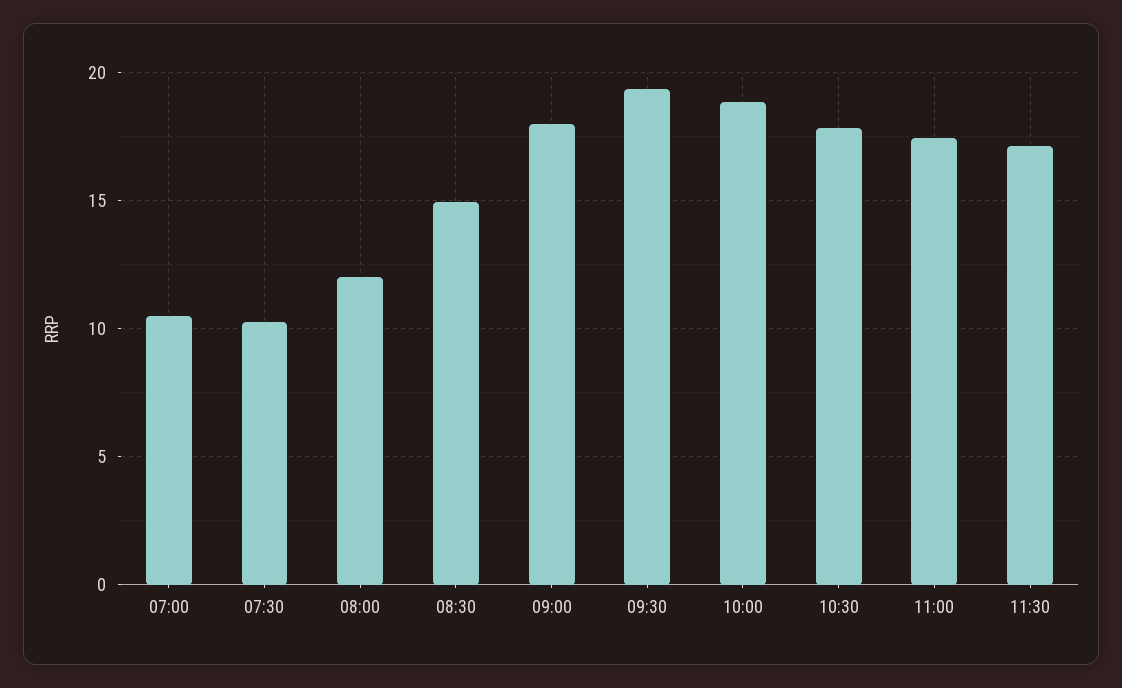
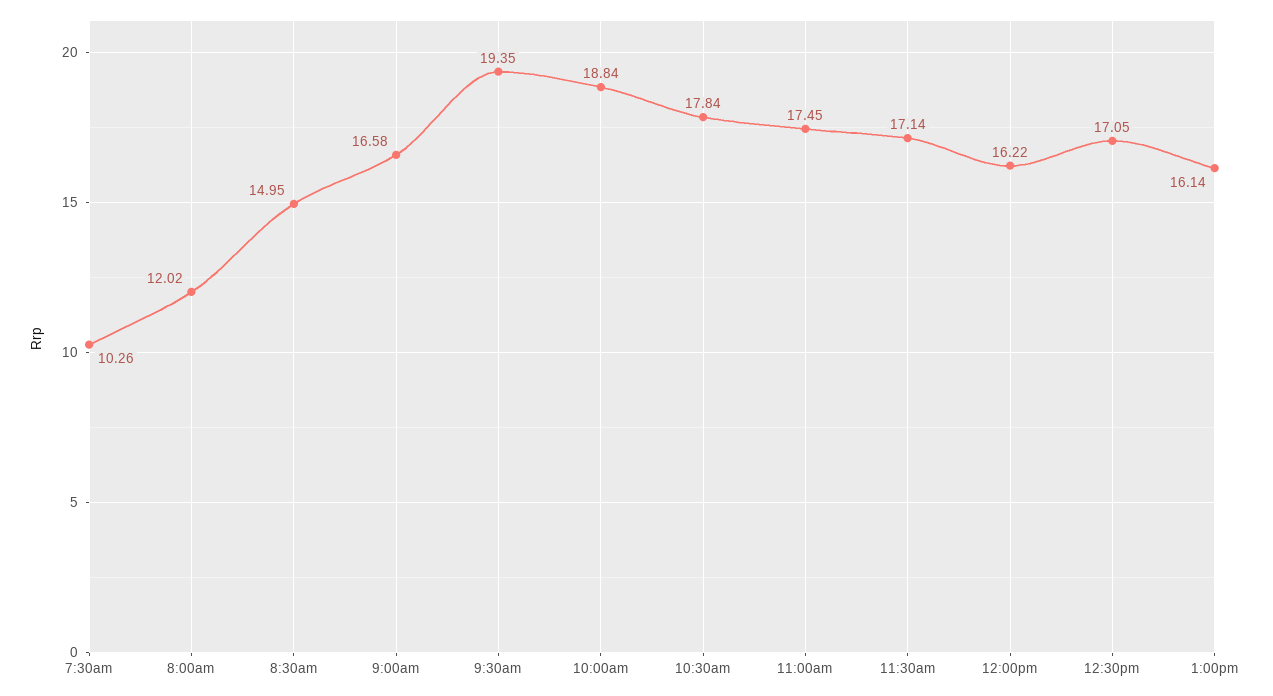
07:00: 10.5 -> none
09:00: 18 -> 16.58
12:00pm: none -> 16.22
12:30pm: none -> 17.05
1:00pm: none -> 16.14

